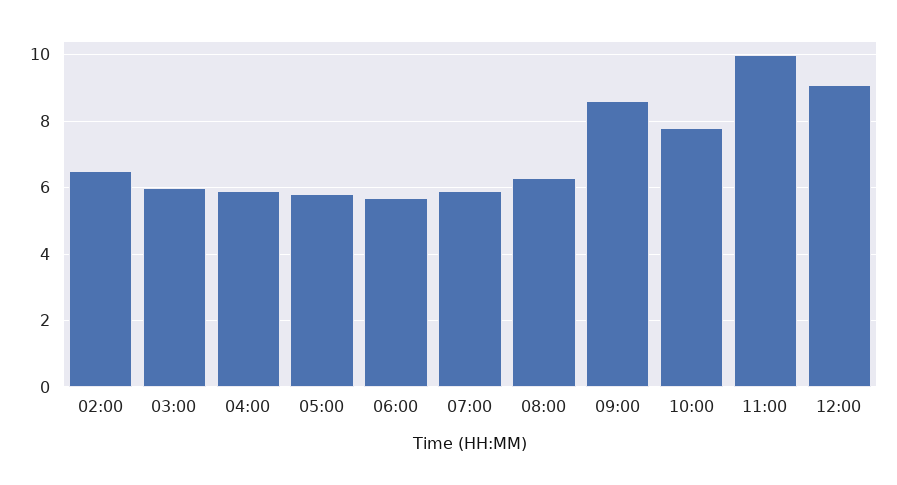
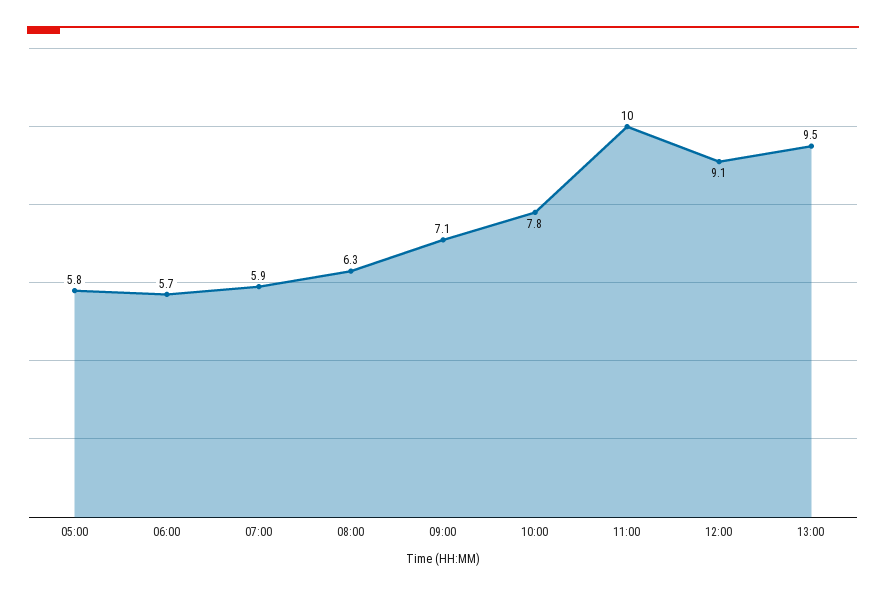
02:00: 6.5 -> none
03:00: 6 -> none
04:00: 6 -> none
09:00: 8.5 -> 7.1
13:00: none -> 9.5

